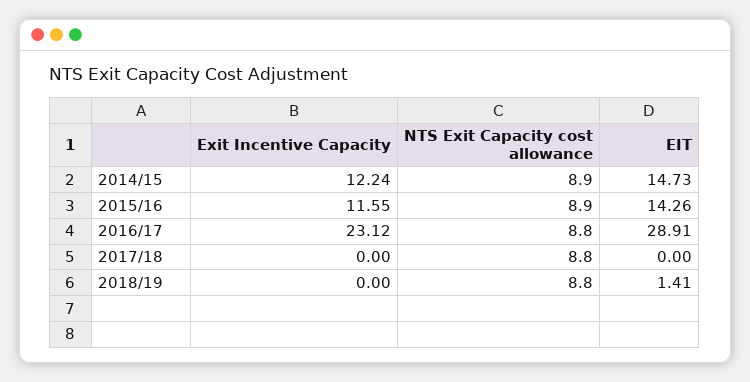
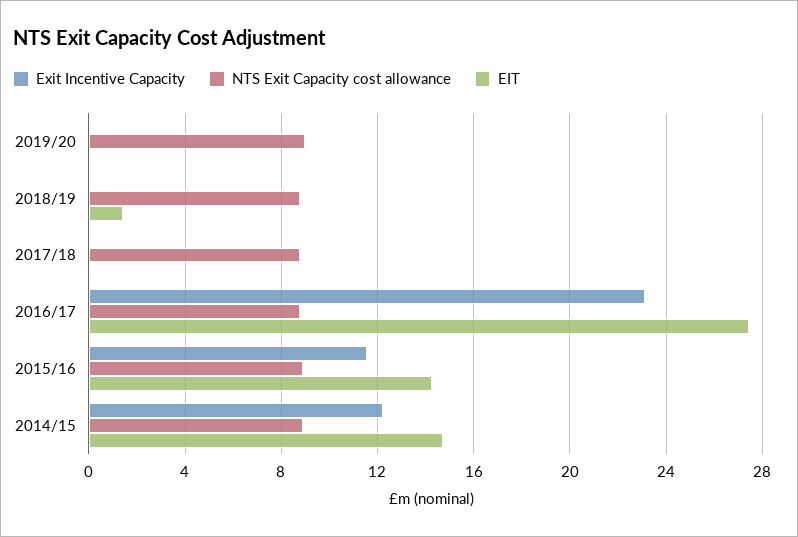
EIT, 2016/17: 28.91 -> 27.5
Exit Incentive Capacity, 2019/20: none -> 0
NTS Exit Capacity cost allowance, 2019/20: none -> 9
EIT, 2019/20: none -> 0

